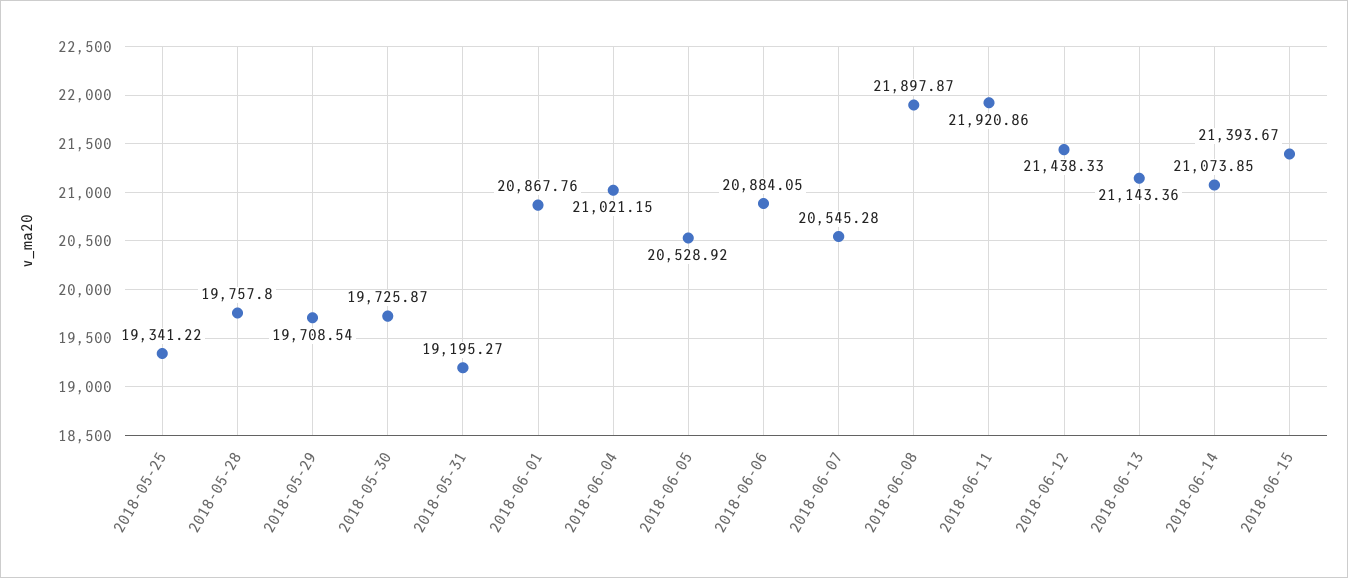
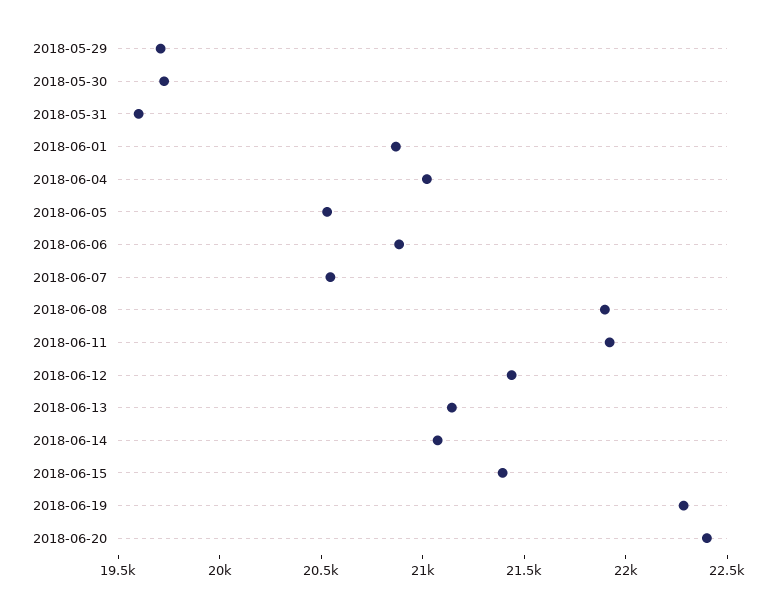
2018-05-25: 19341.22 -> none
2018-05-28: 19757.8 -> none
2018-05-31: 19195.27 -> 19600
2018-06-19: none -> 22300
2018-06-20: none -> 22400

